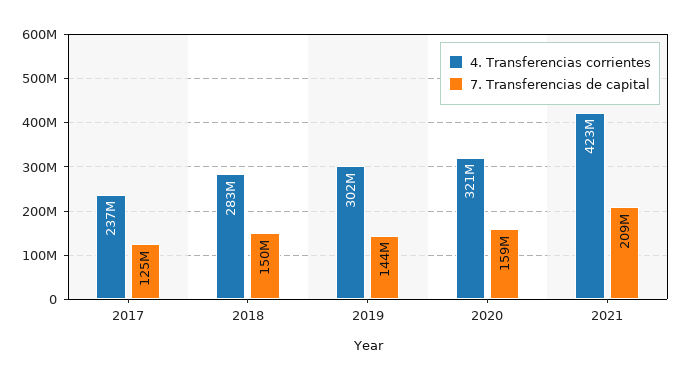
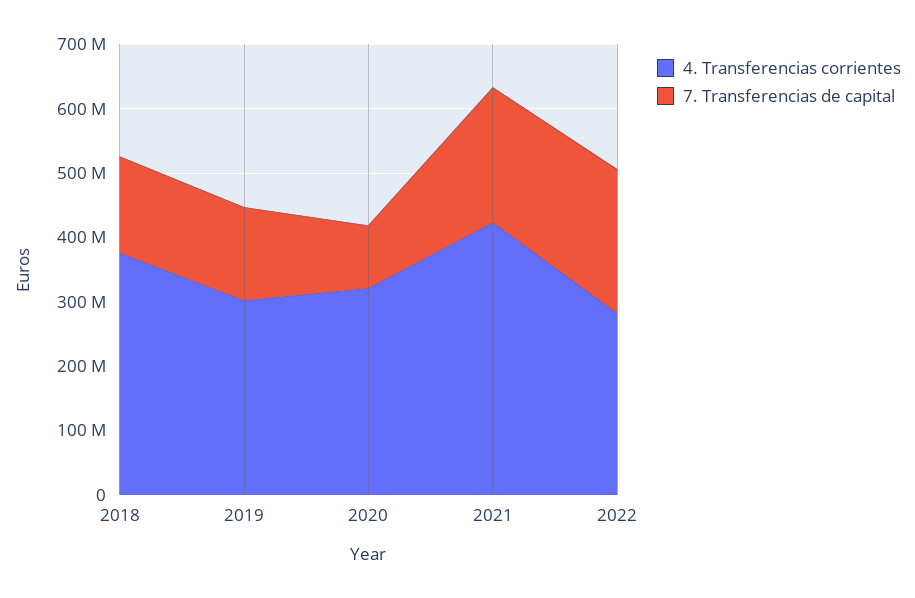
4. Transferencias corrientes, 2017: 237000000 -> none
7. Transferencias de capital, 2017: 125000000 -> none
4. Transferencias corrientes, 2018: 283000000 -> 380000000
7. Transferencias de capital, 2020: 159000000 -> 100000000
4. Transferencias corrientes, 2022: none -> 280000000
7. Transferencias de capital, 2022: none -> 220000000

